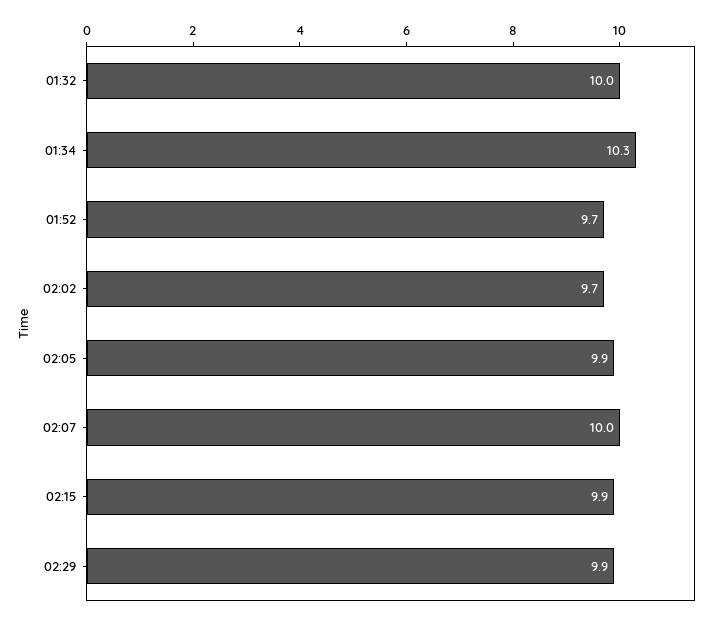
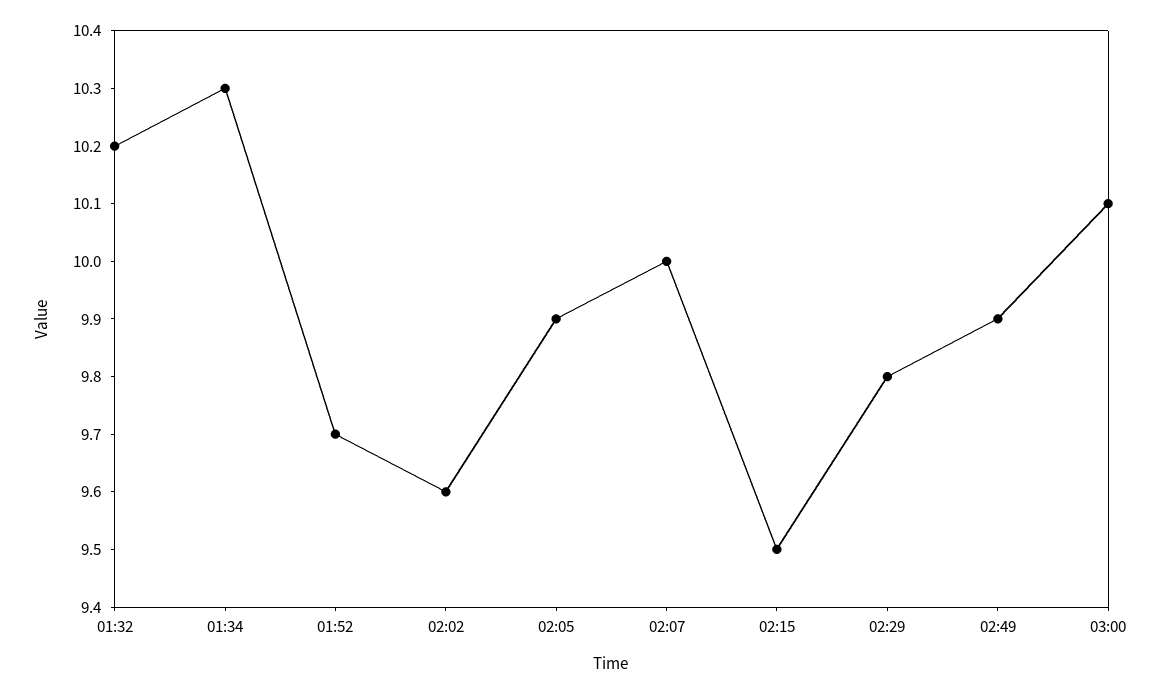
01:32: 10 -> 10.2
02:02: 9.7 -> 9.6
02:15: 9.9 -> 9.5
02:29: 9.9 -> 9.8
02:49: none -> 9.9
03:00: none -> 10.1

